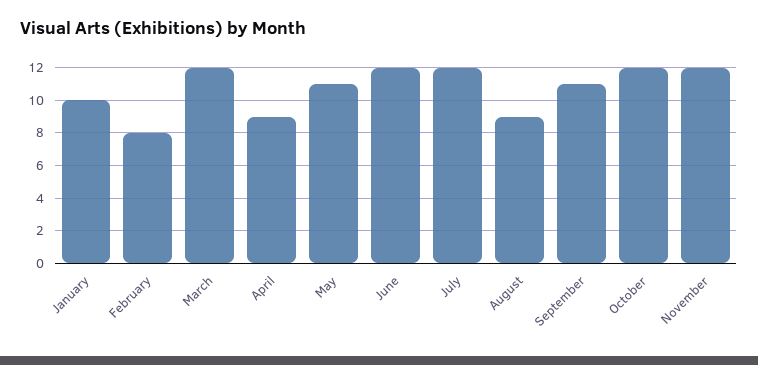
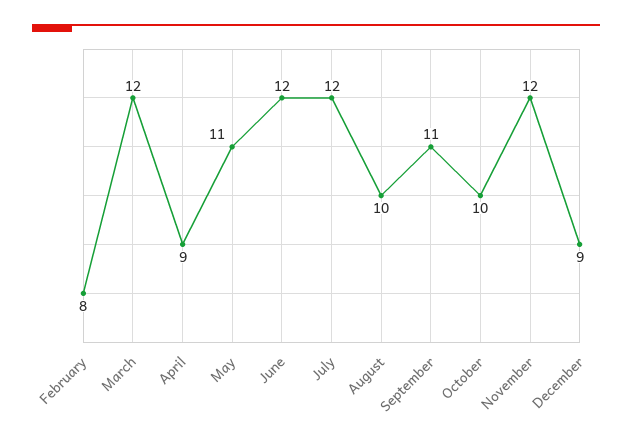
January: 10 -> none
August: 9 -> 10
October: 12 -> 10
December: none -> 9

